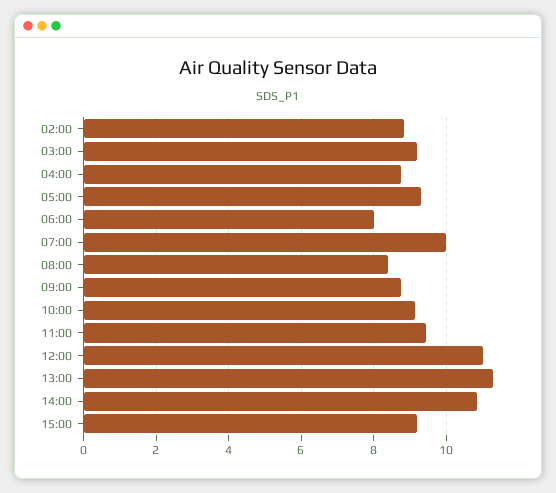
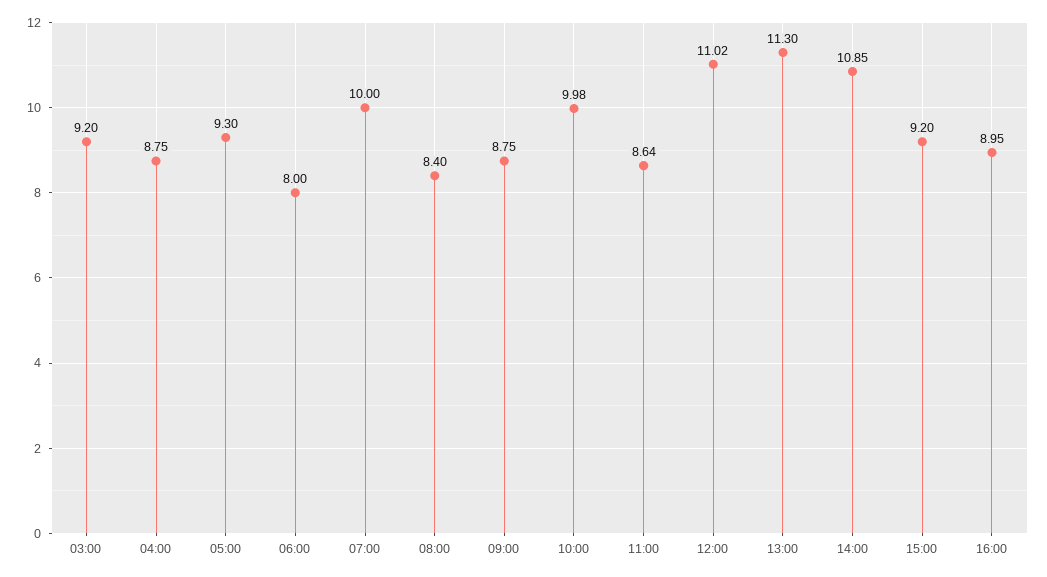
02:00: 8.8 -> none
10:00: 9.2 -> 9.98
11:00: 9.4 -> 8.64
16:00: none -> 8.95

